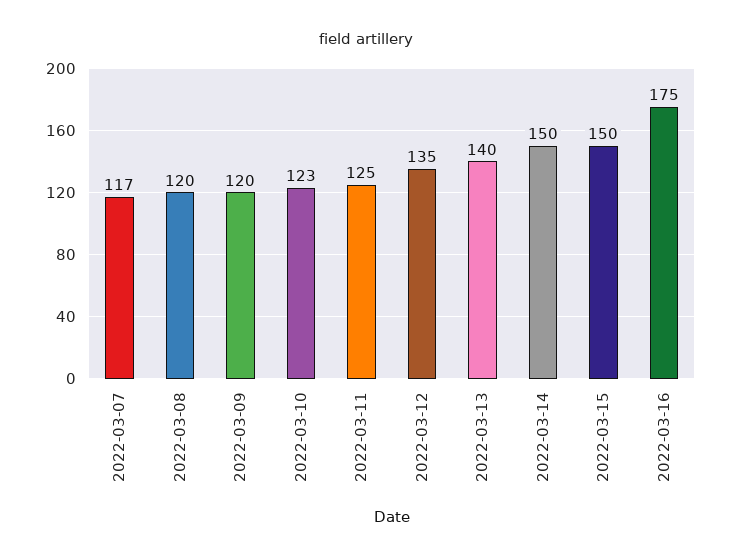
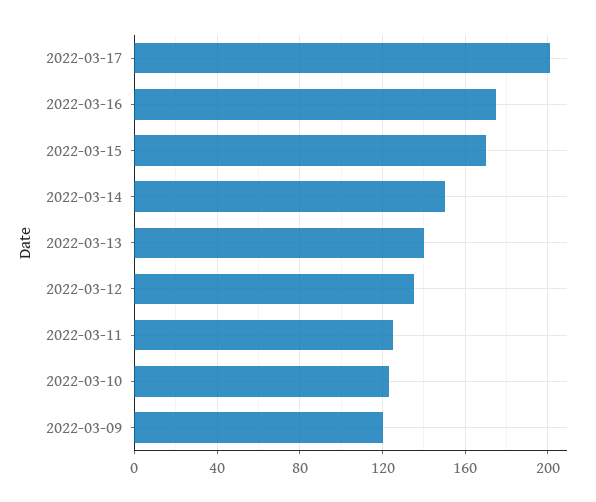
2022-03-07: 117 -> none
2022-03-08: 120 -> none
2022-03-15: 150 -> 170
2022-03-17: none -> 200

